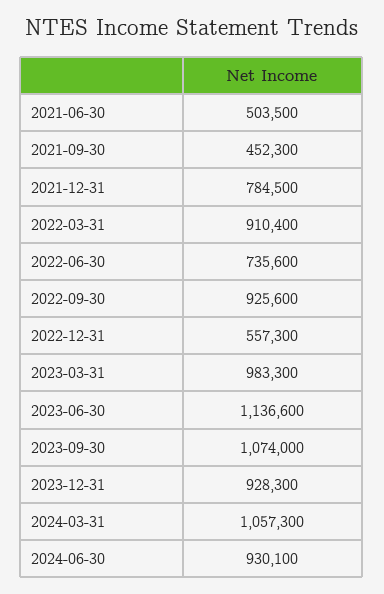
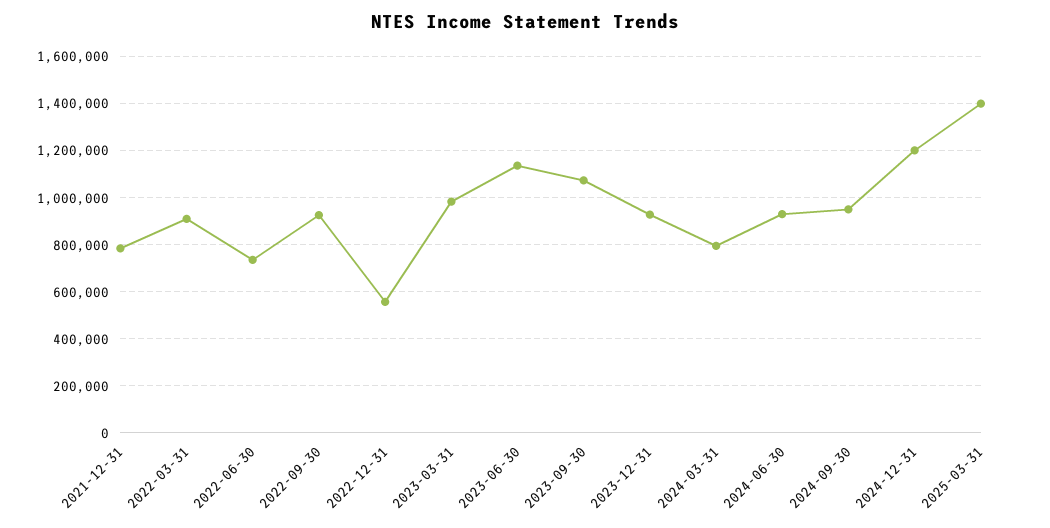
2021-06-30: 503500 -> none
2021-09-30: 452300 -> none
2024-03-31: 1057300 -> 800000
2024-09-30: none -> 950000
2024-12-31: none -> 1200000
2025-03-31: none -> 1400000

